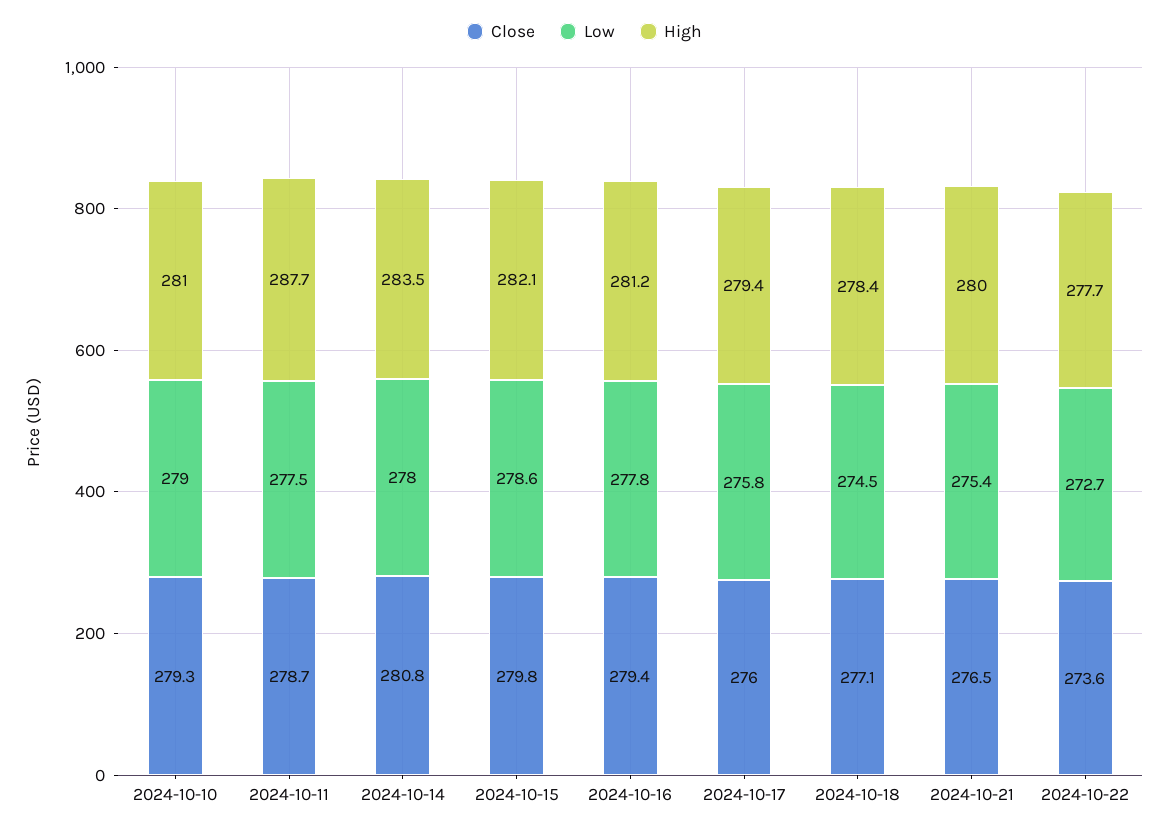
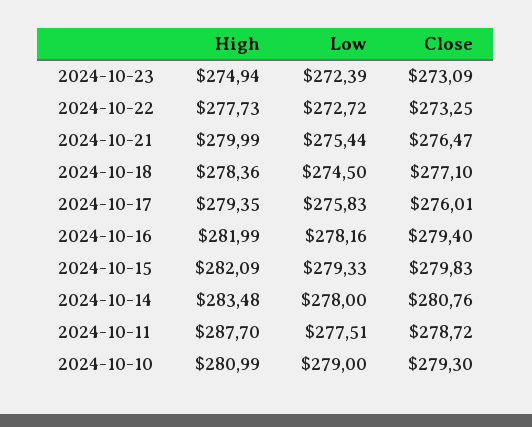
Low, 2024-10-15: 278.6 -> 279.33
Low, 2024-10-16: 277.8 -> 278.16
High, 2024-10-16: 281.2 -> 281.99
Close, 2024-10-22: 273.6 -> 273.25
High, 2024-10-23: none -> 274.94
Low, 2024-10-23: none -> 272.39
Close, 2024-10-23: none -> 273.09

